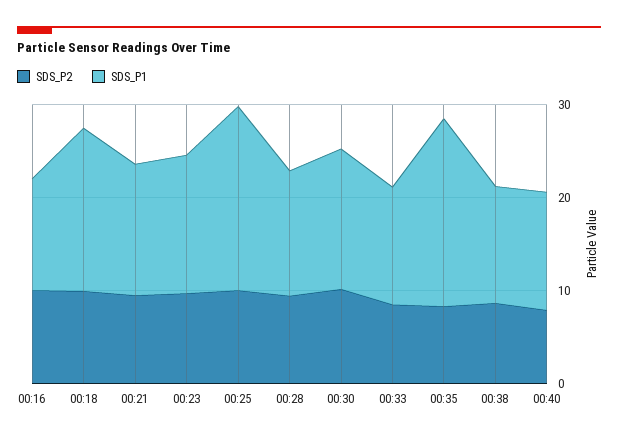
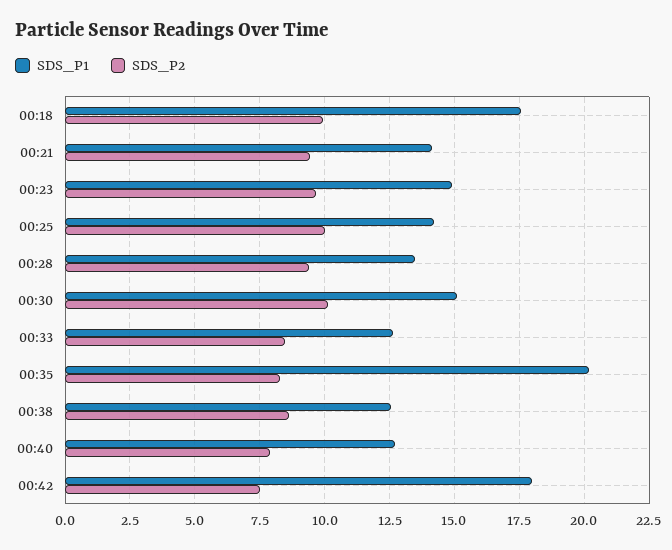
SDS_P2, 00:16: 10 -> none
SDS_P1, 00:16: 12 -> none
SDS_P1, 00:25: 20 -> 14.25
SDS_P1, 00:42: none -> 18
SDS_P2, 00:42: none -> 7.5

